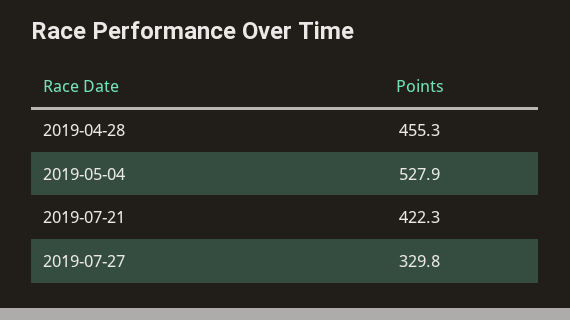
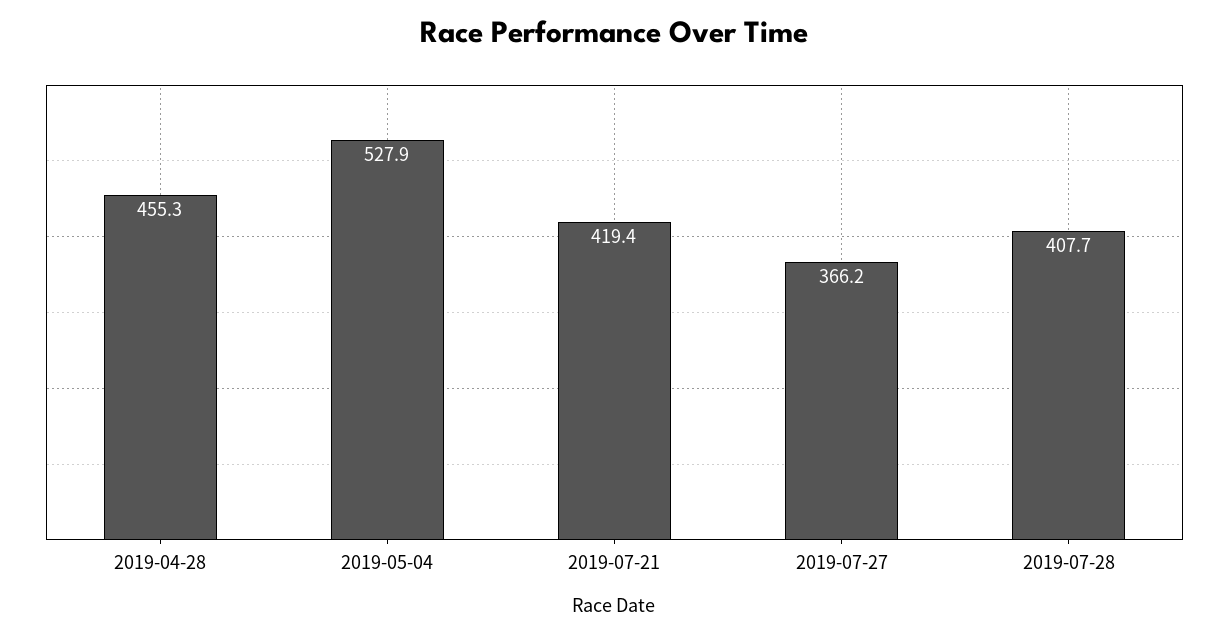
2019-07-21: 422.3 -> 419.4
2019-07-27: 329.8 -> 366.2
2019-07-28: none -> 407.7

